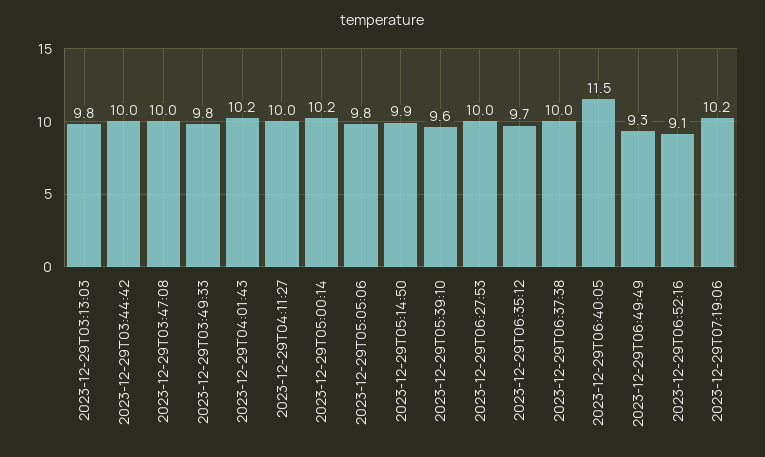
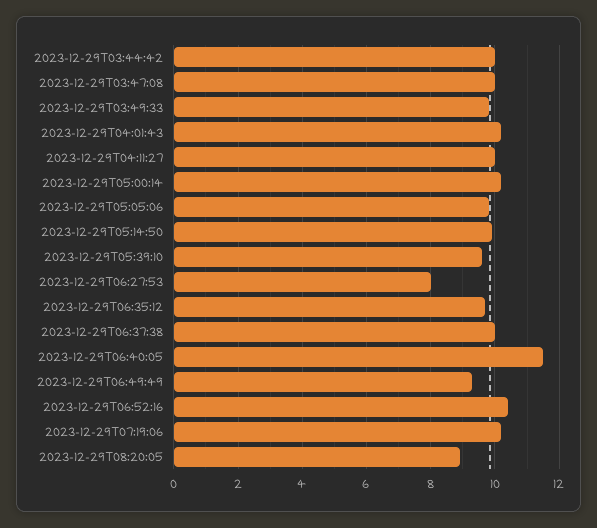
2023-12-29T03:13:03: 9.8 -> none
2023-12-29T06:27:53: 10 -> 8
2023-12-29T06:52:16: 9.1 -> 10.5
2023-12-29T08:20:05: none -> 9

